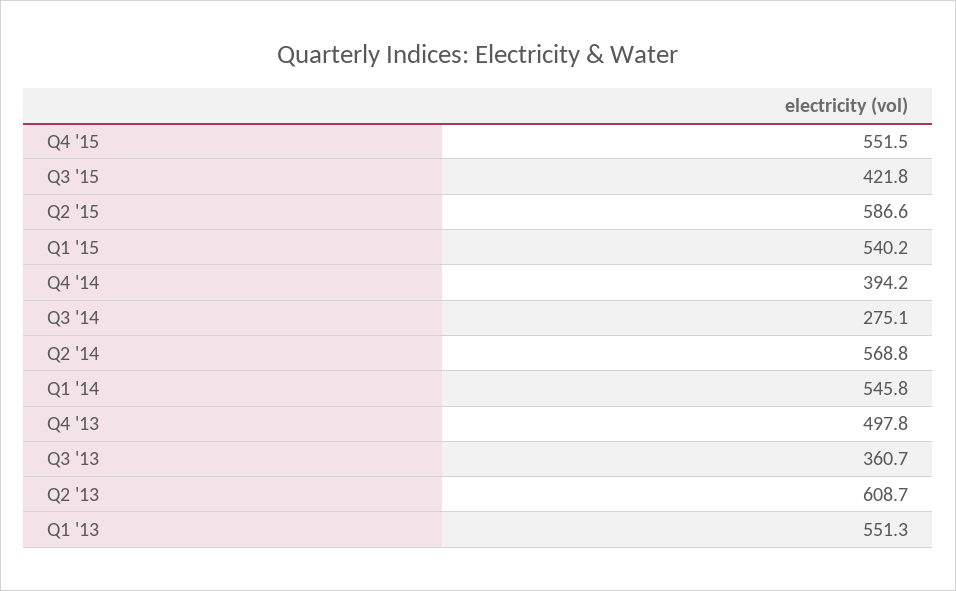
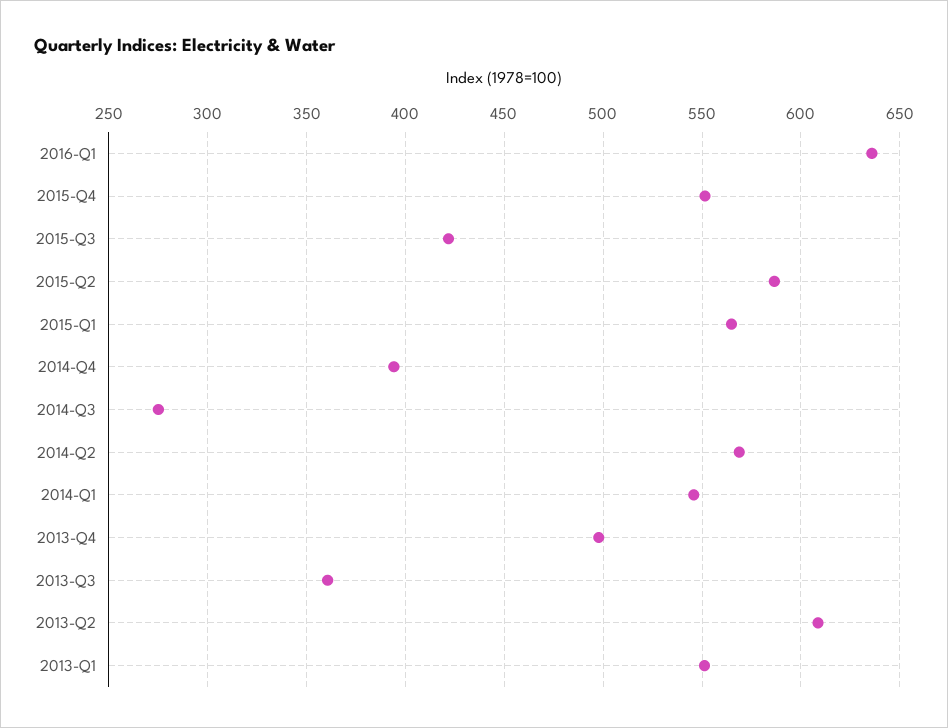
Q1 '15: 540.2 -> 565
2016-Q1: none -> 635

